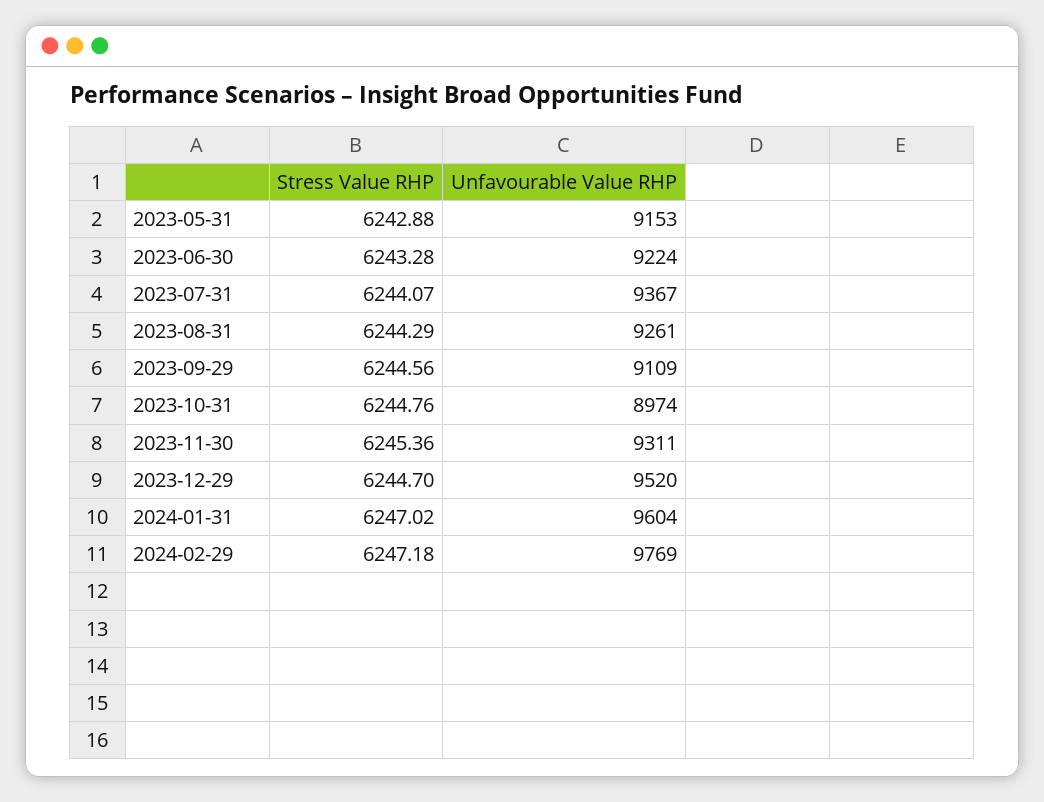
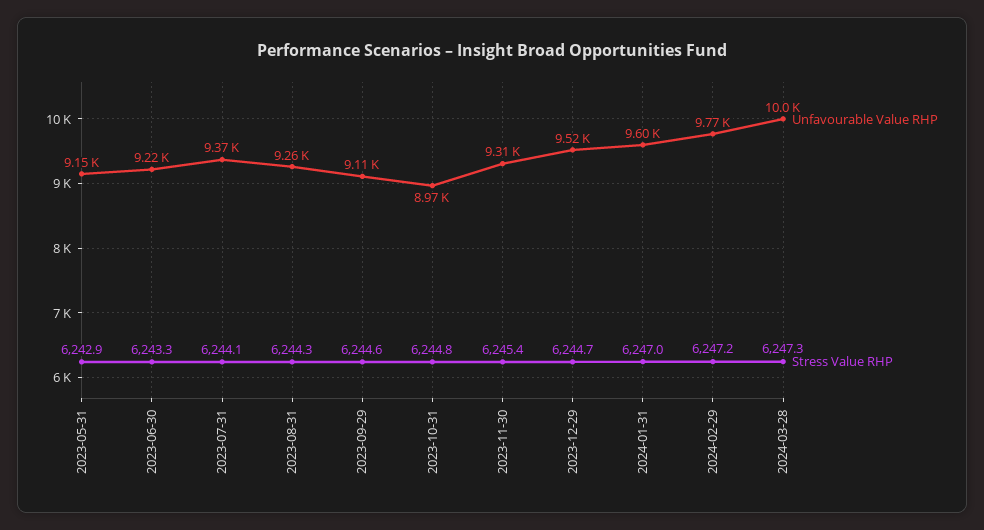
Unfavourable Value RHP, 2024-03-28: none -> 10000
Stress Value RHP, 2024-03-28: none -> 6247.3

